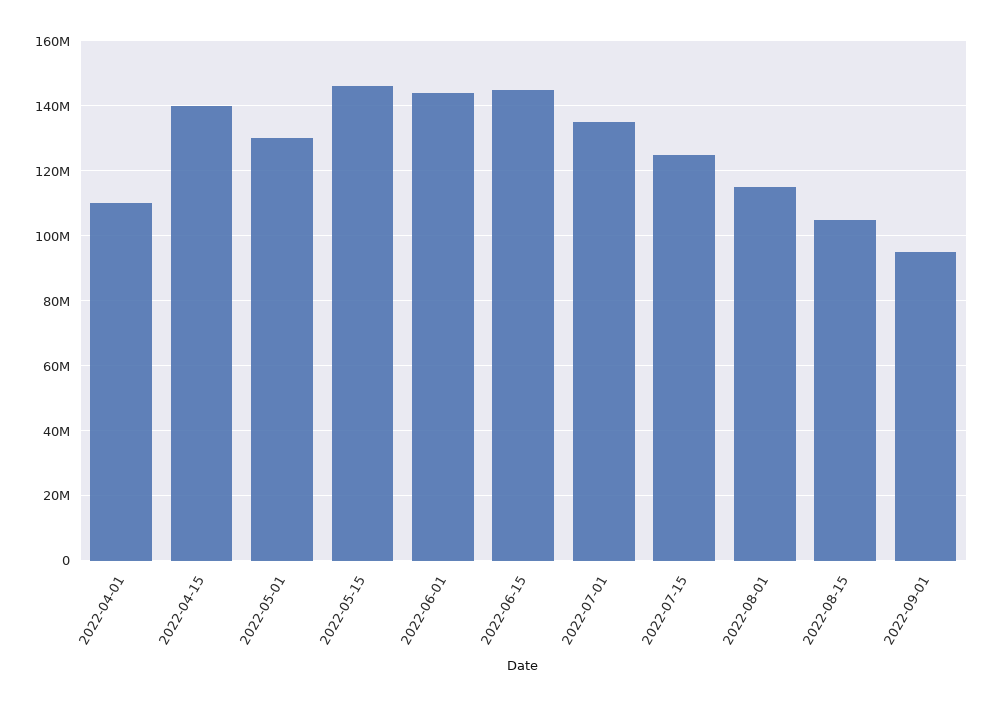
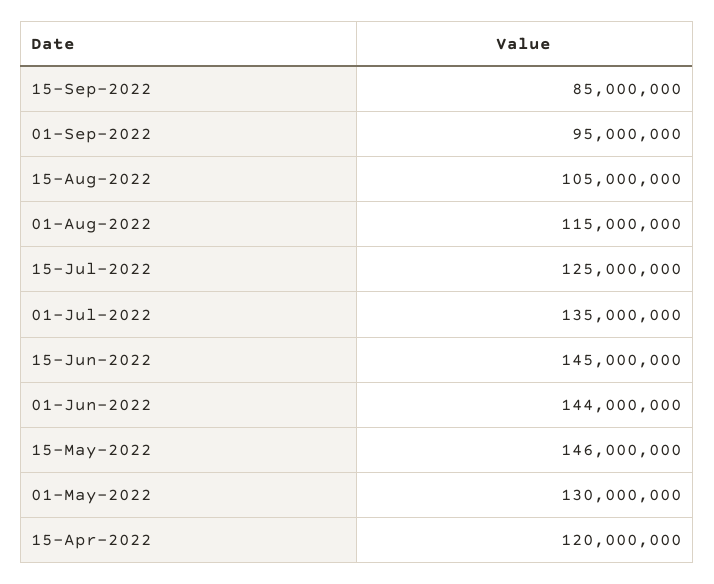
2022-04-01: 110000000 -> none
2022-04-15: 140000000 -> 120000000
15-Sep-2022: none -> 85000000

